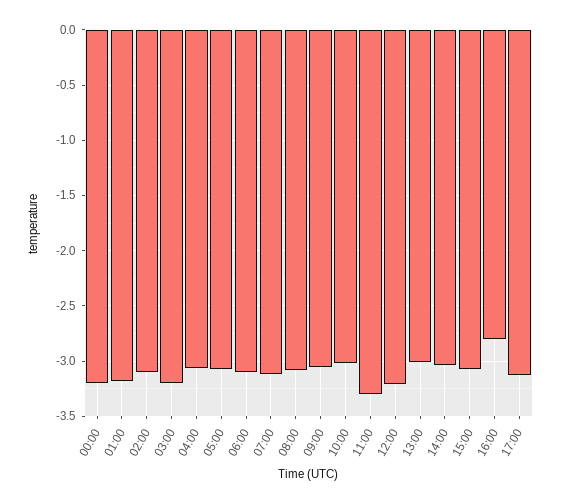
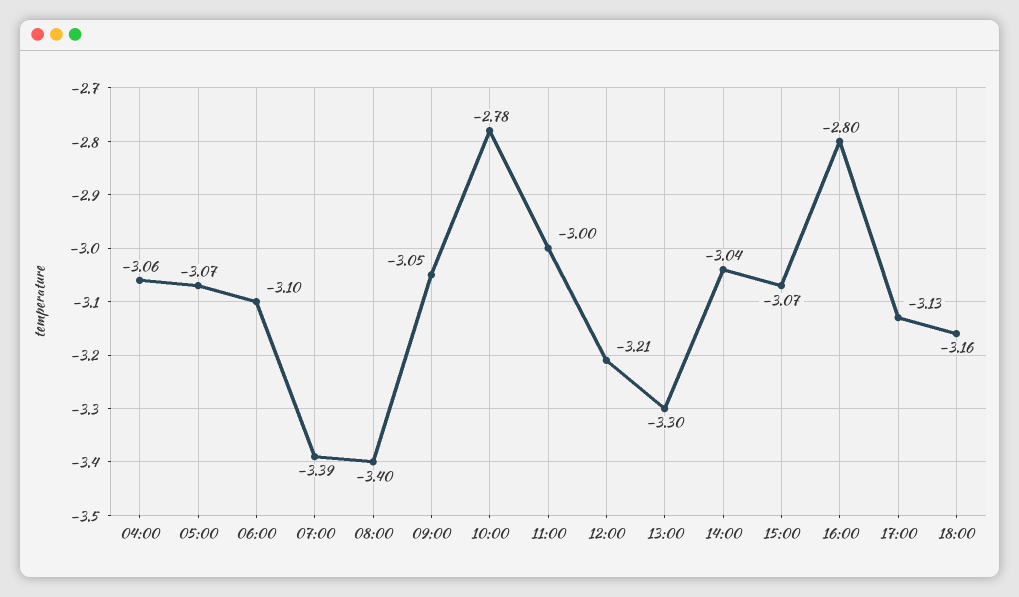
00:00: -3.2 -> none
01:00: -3.2 -> none
02:00: -3.1 -> none
03:00: -3.2 -> none
07:00: -3.1 -> -3.39
08:00: -3.1 -> -3.4
10:00: -3 -> -2.78
11:00: -3.3 -> -3
13:00: -3 -> -3.3
18:00: none -> -3.16

